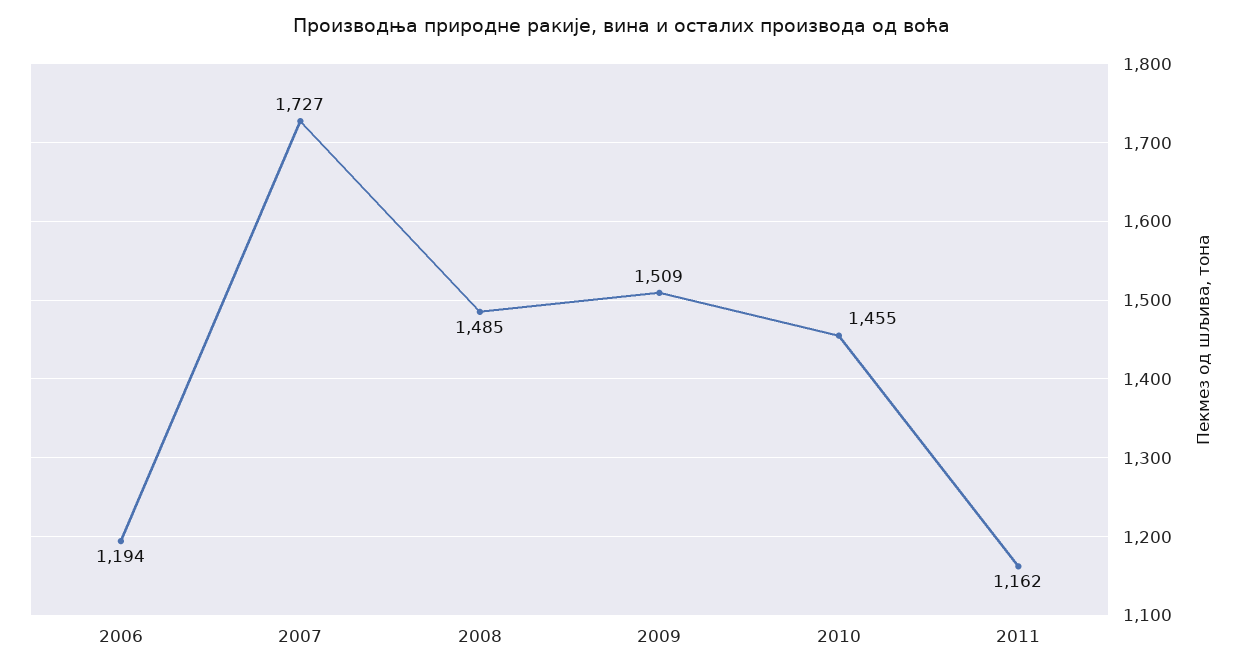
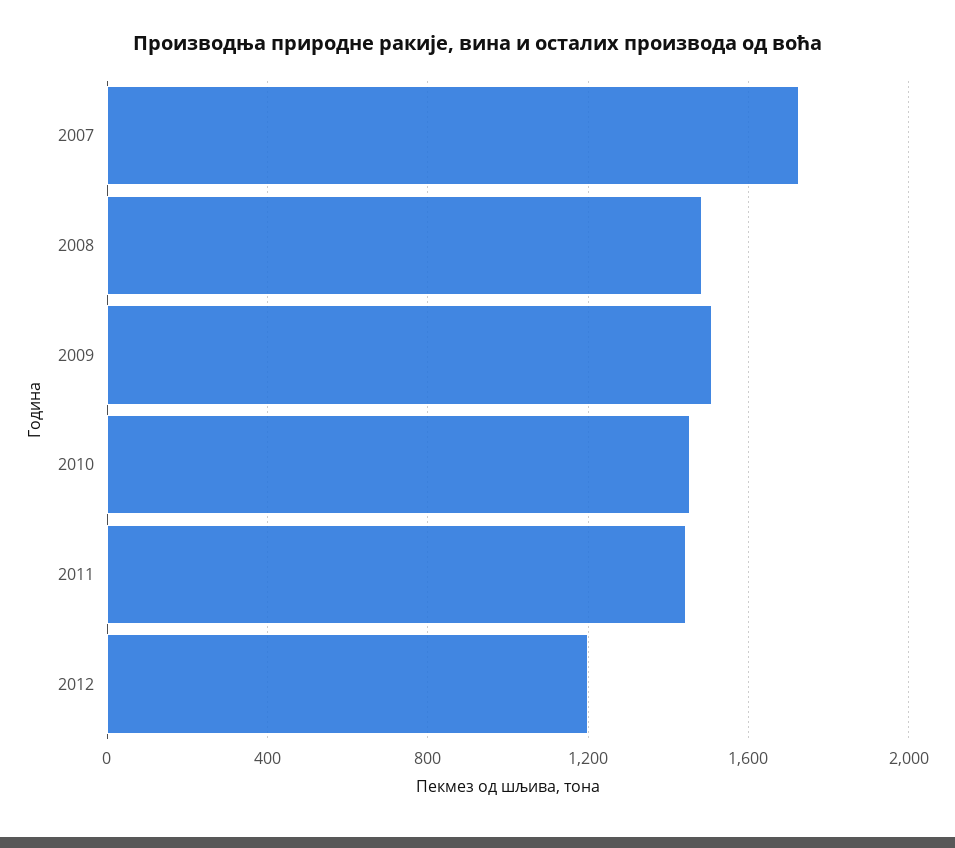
2006: 1194 -> none
2011: 1162 -> 1450
2012: none -> 1200

